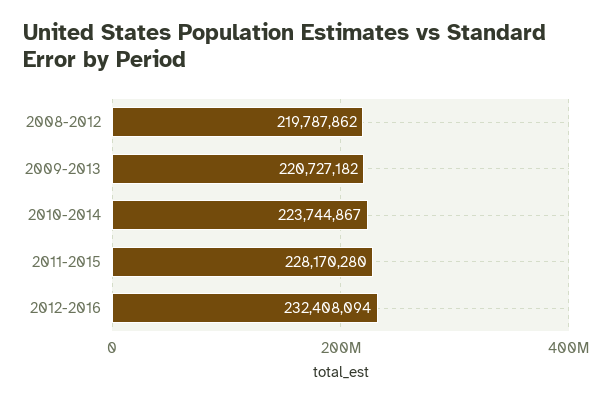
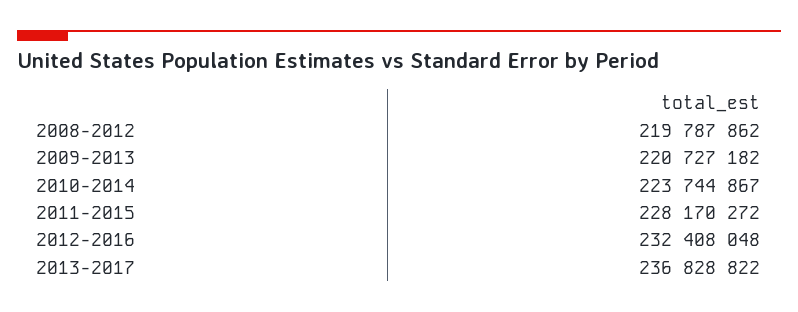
2011-2015: 228170280 -> 228170272
2012-2016: 232408094 -> 232408048
2013-2017: none -> 236828822

